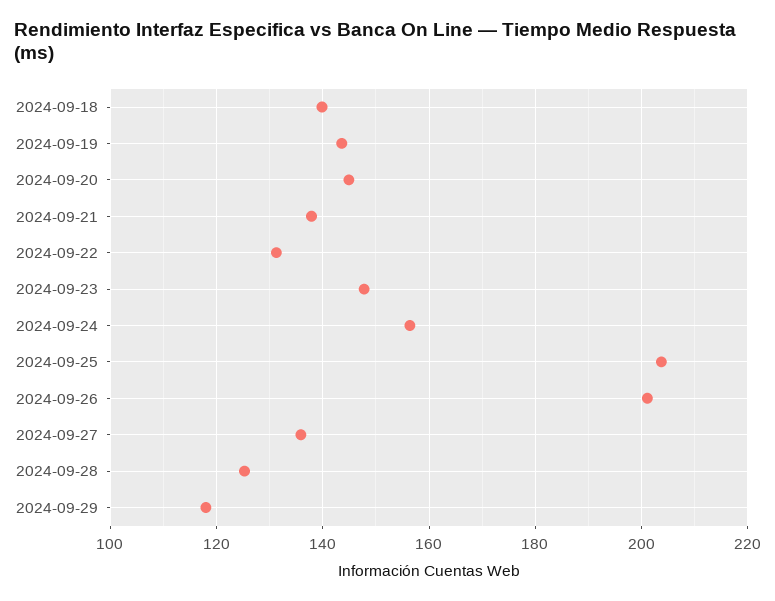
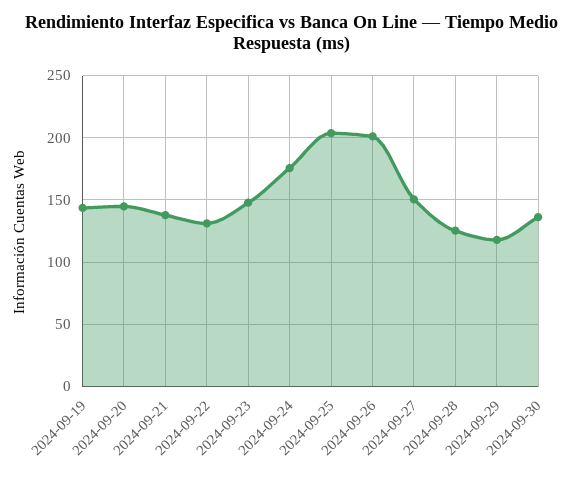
2024-09-18: 140 -> none
2024-09-24: 156 -> 175
2024-09-27: 136 -> 150
2024-09-30: none -> 135

